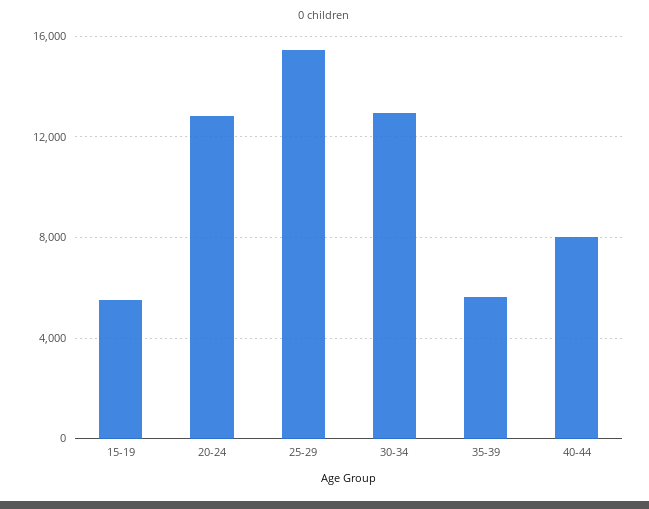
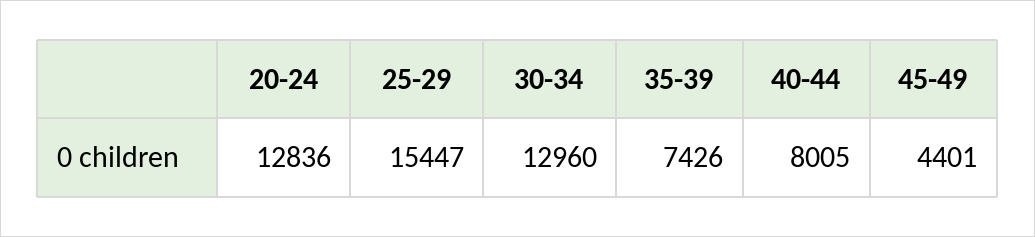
15-19: 5500 -> none
35-39: 5500 -> 7426
45-49: none -> 4401

